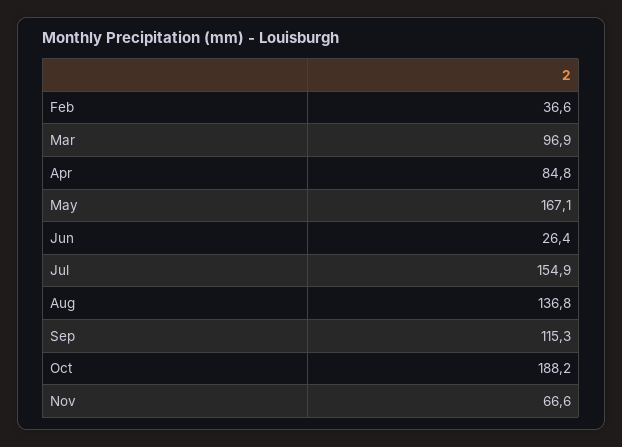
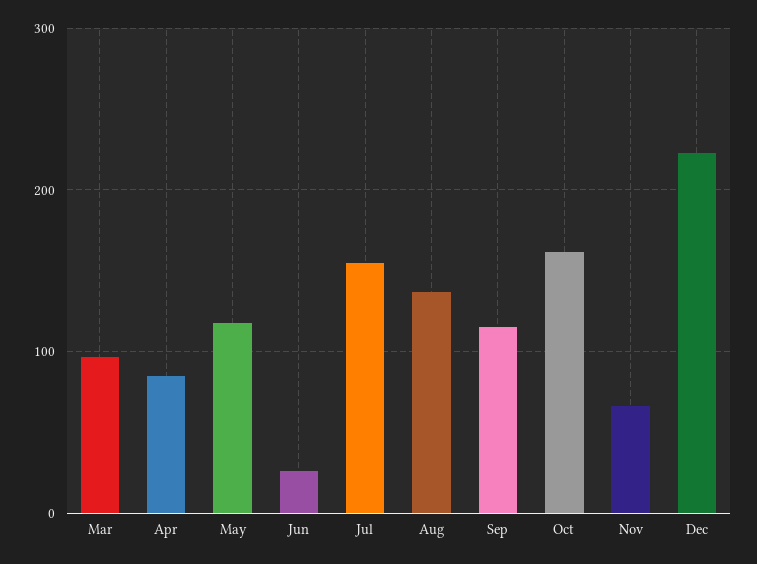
Feb: 36.6 -> none
May: 167.1 -> 120
Oct: 188.2 -> 160
Dec: none -> 220

